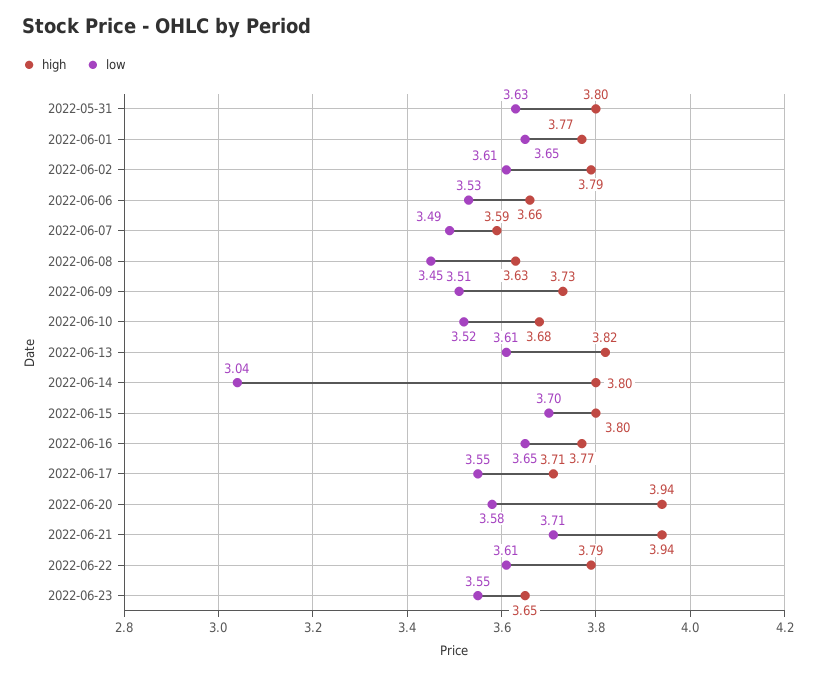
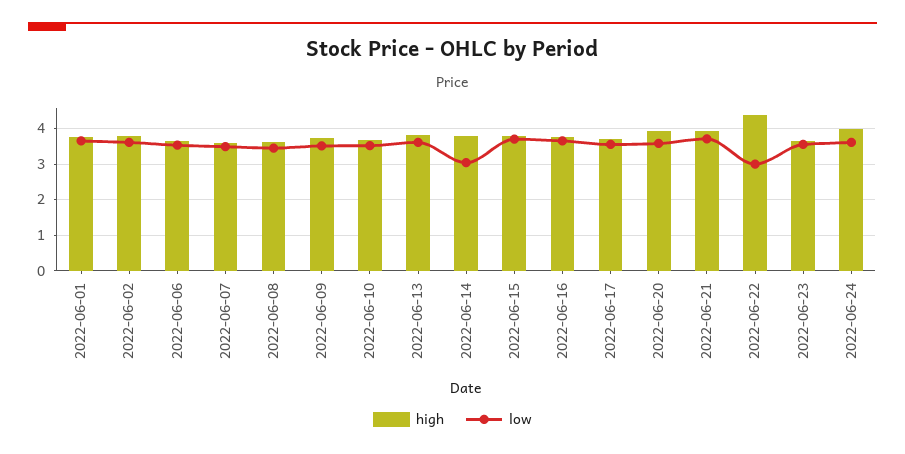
high, 2022-05-31: 3.8 -> none
low, 2022-05-31: 3.63 -> none
high, 2022-06-22: 3.79 -> 4.4
low, 2022-06-22: 3.61 -> 3
high, 2022-06-24: none -> 4
low, 2022-06-24: none -> 3.6

